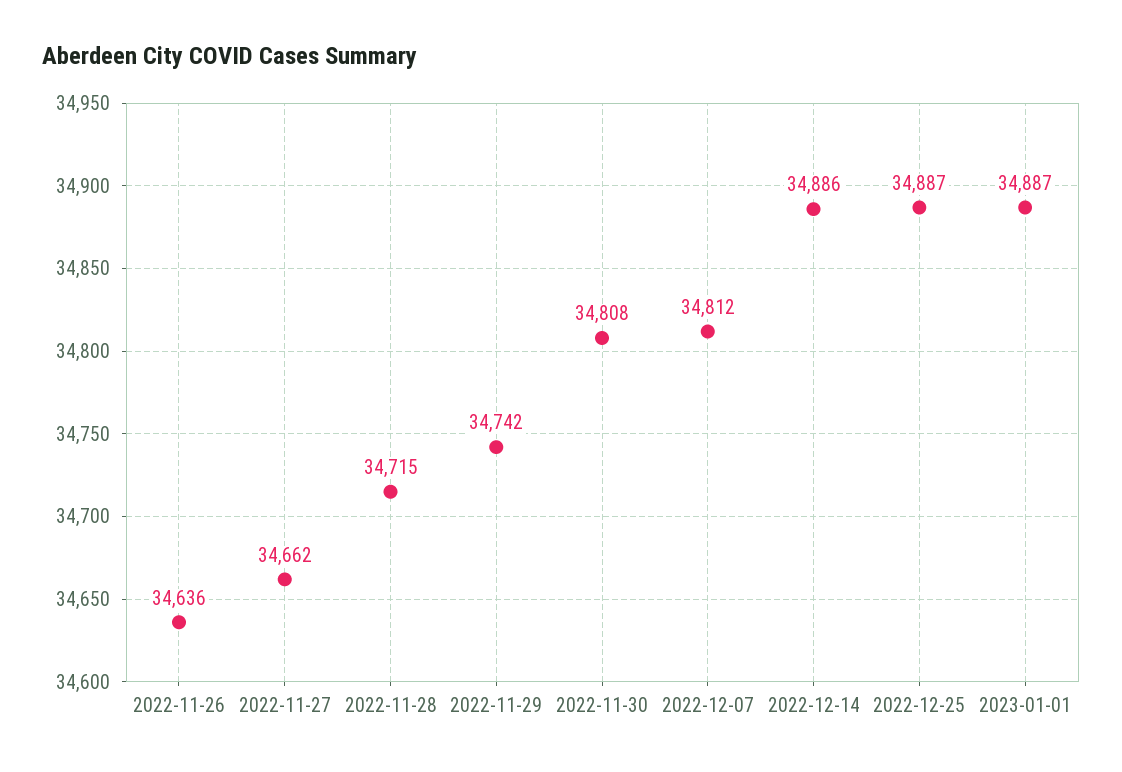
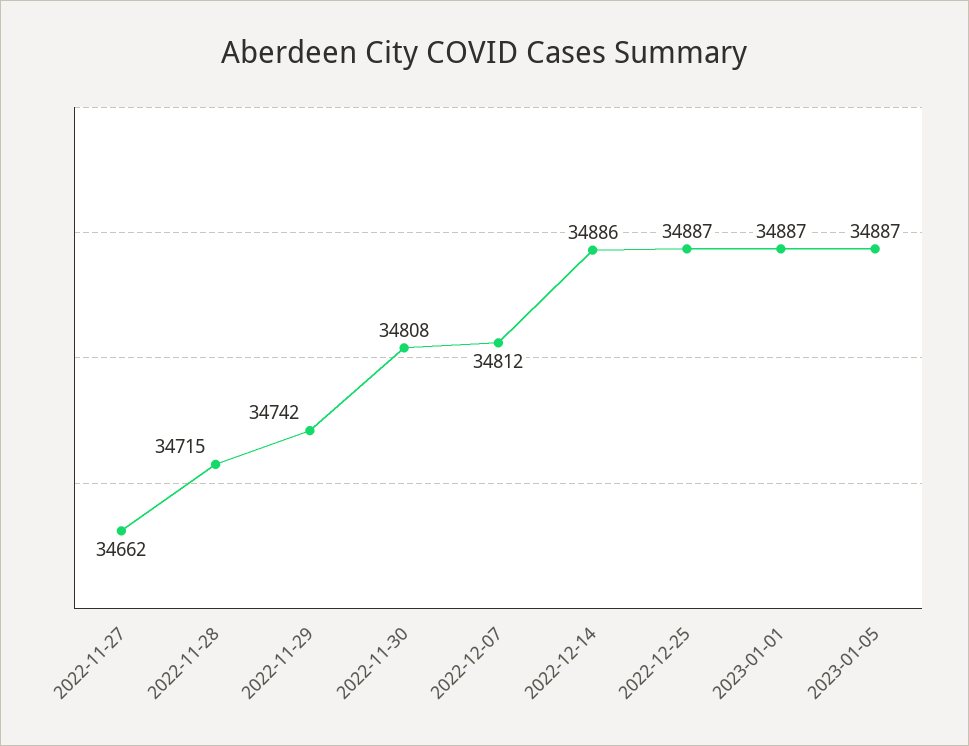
2022-11-26: 34636 -> none
2023-01-05: none -> 34887

